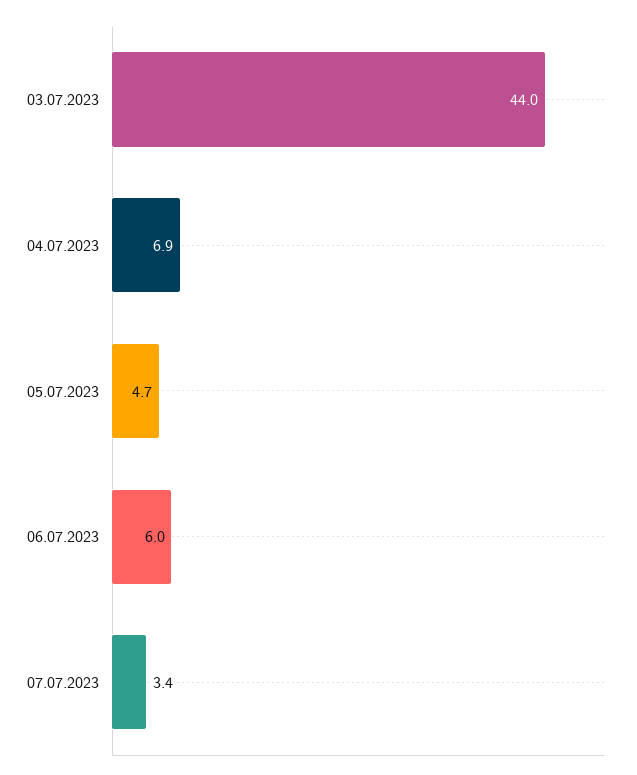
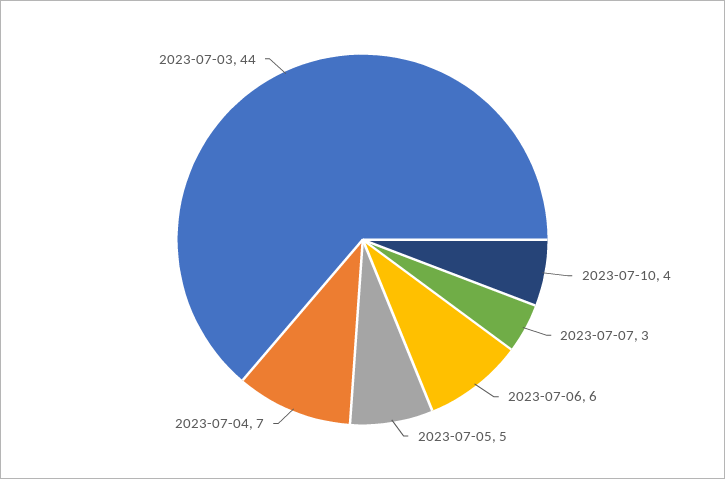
2023-07-10: none -> 4

